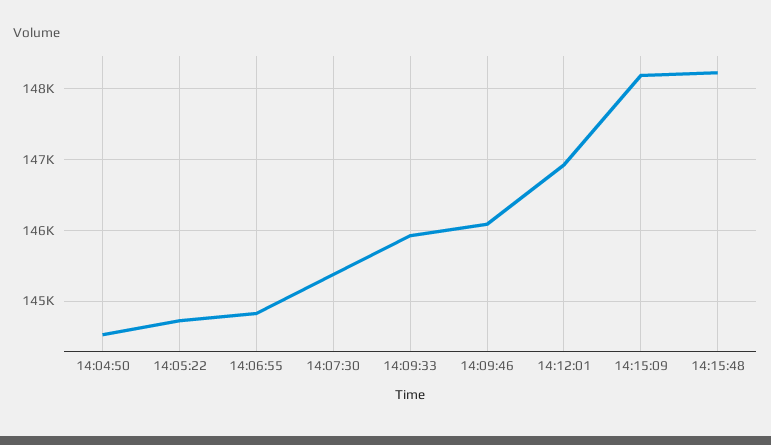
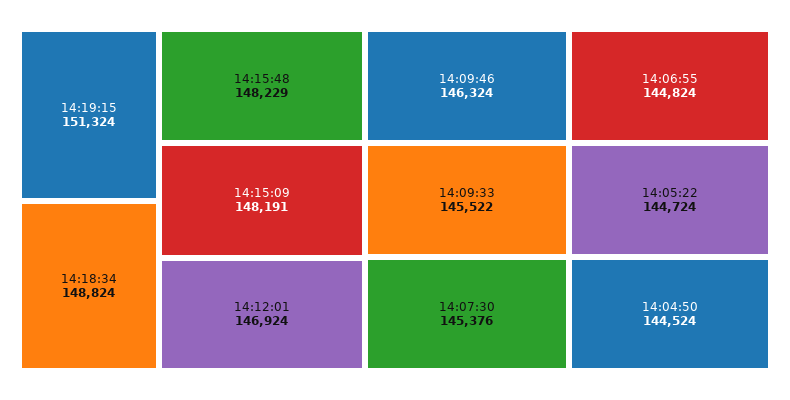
14:09:33: 145900 -> 145522
14:09:46: 146100 -> 146324
14:19:15: none -> 151324
14:18:34: none -> 148824

